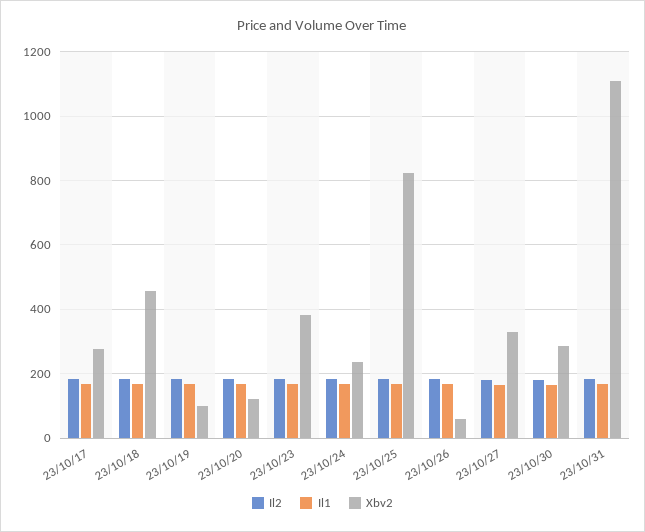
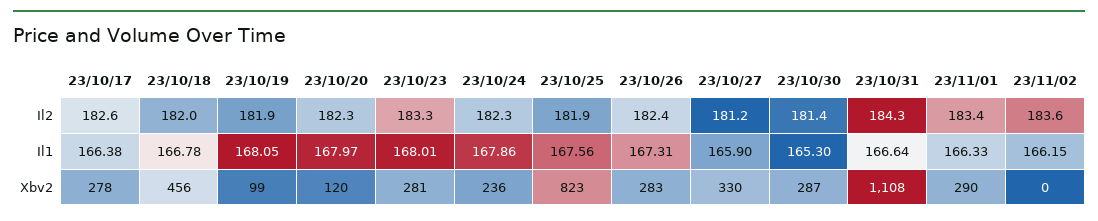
Xbv2, 23/10/23: 380 -> 281
Xbv2, 23/10/26: 60 -> 283
Il2, 23/11/01: none -> 183.4
Il2, 23/11/02: none -> 183.6
Il1, 23/11/01: none -> 166.33
Il1, 23/11/02: none -> 166.15
Xbv2, 23/11/01: none -> 290
Xbv2, 23/11/02: none -> 0

